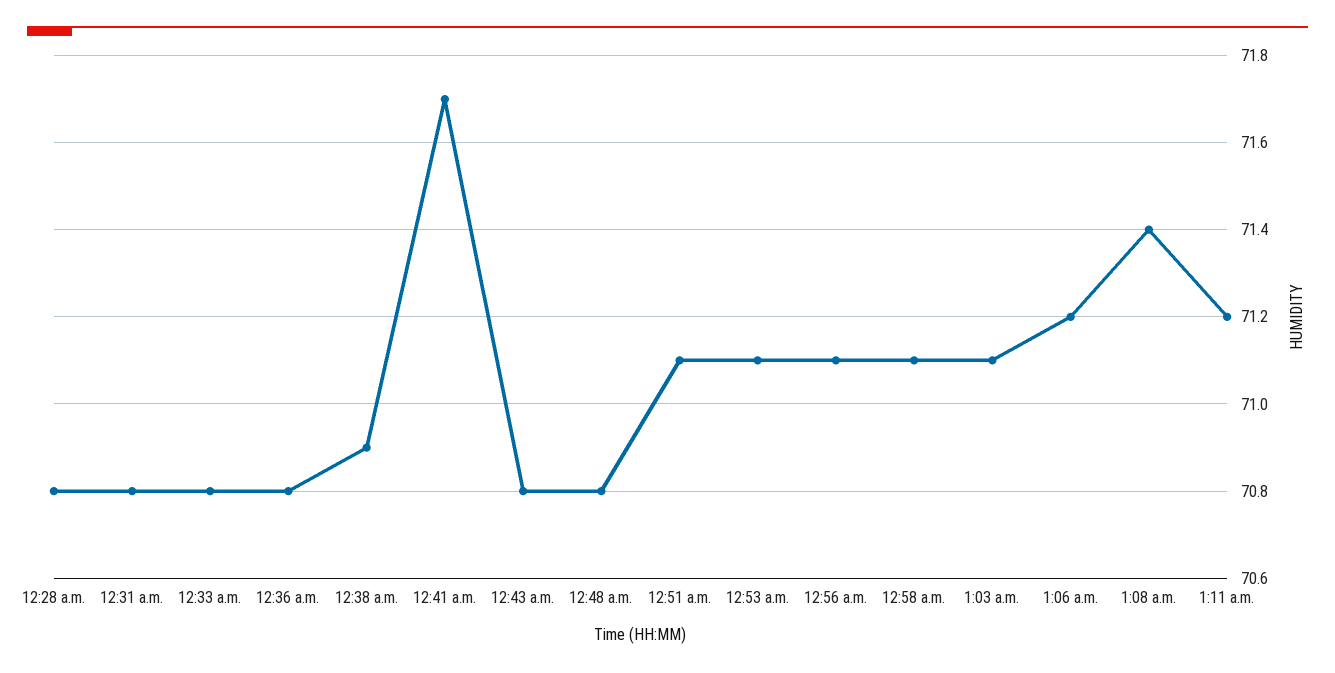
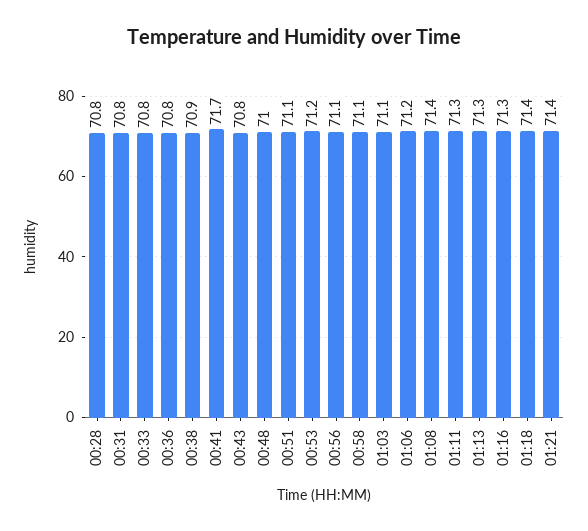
12:48 a.m.: 70.8 -> 71
12:53 a.m.: 71.1 -> 71.2
1:11 a.m.: 71.2 -> 71.3
01:13: none -> 71.3
01:16: none -> 71.3
01:18: none -> 71.4
01:21: none -> 71.4

